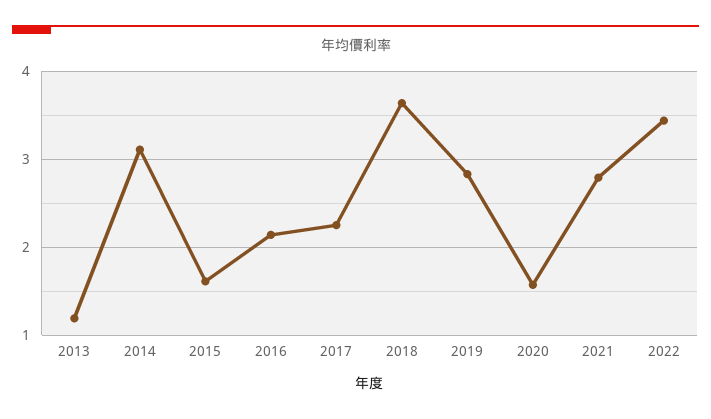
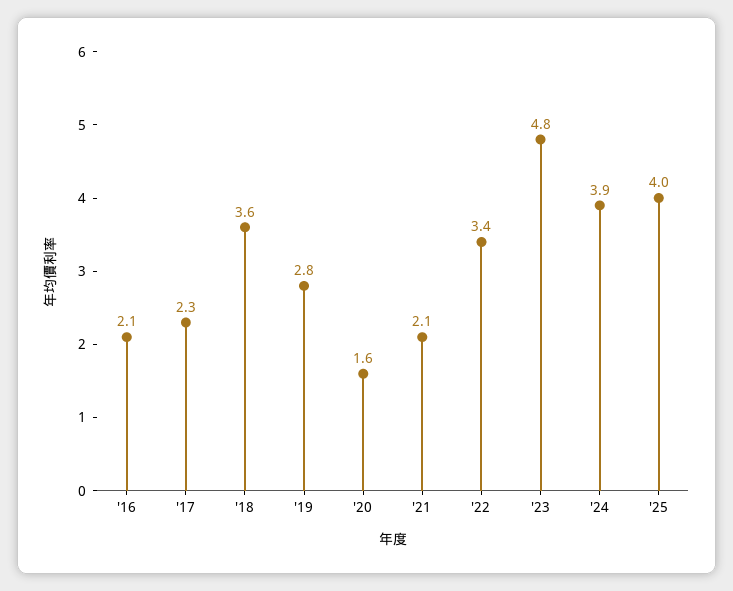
2013: 1.2 -> none
2014: 3.1 -> none
2015: 1.6 -> none
2021: 2.8 -> 2.1
'23: none -> 4.8
'24: none -> 3.9
'25: none -> 4

